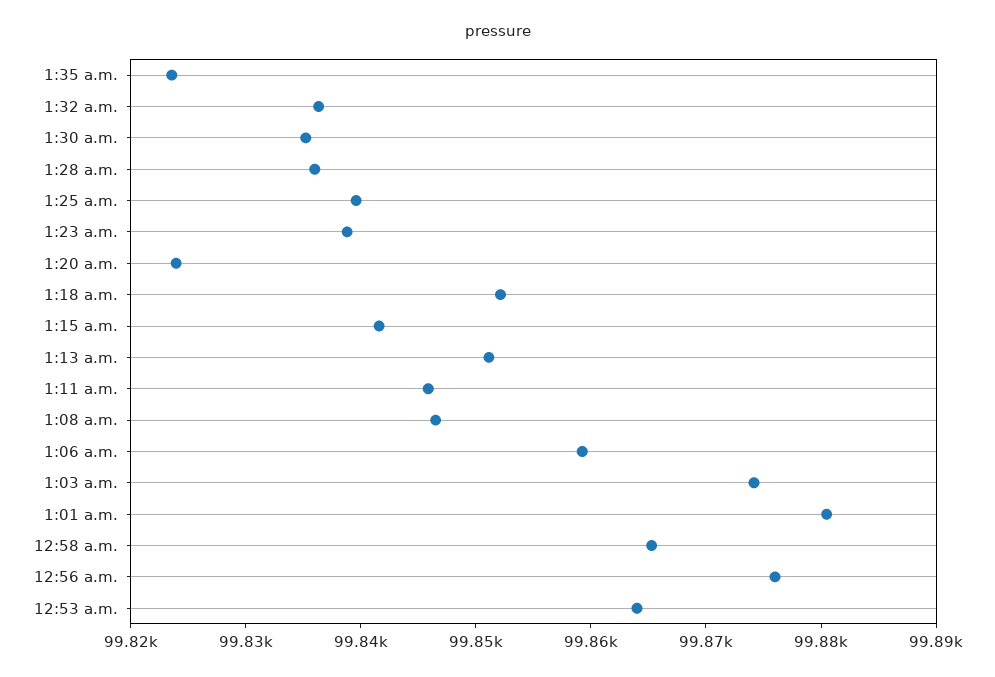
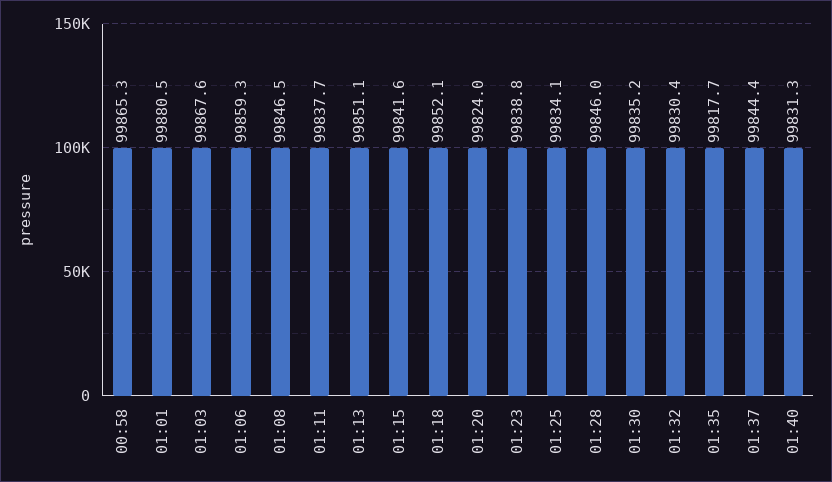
1:35 a.m.: 99824 -> 99817.7
1:32 a.m.: 99836 -> 99830.4
1:28 a.m.: 99836 -> 99846
1:25 a.m.: 99840 -> 99834.1
1:11 a.m.: 99846 -> 99837.7
1:03 a.m.: 99874 -> 99867.6
12:56 a.m.: 99876 -> none
12:53 a.m.: 99864 -> none
01:37: none -> 99844.4
01:40: none -> 99831.3

